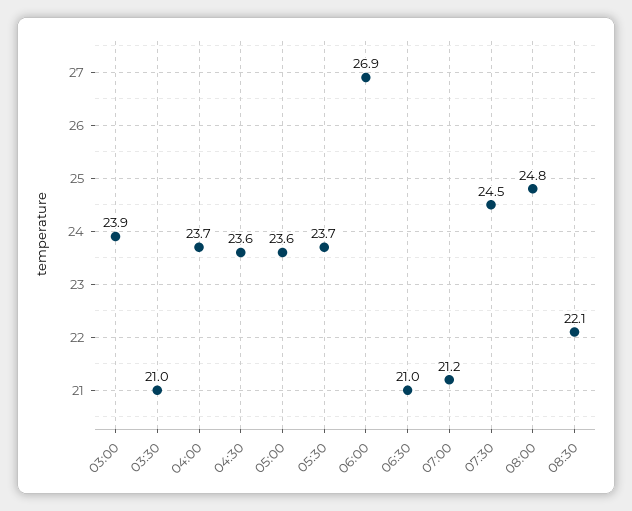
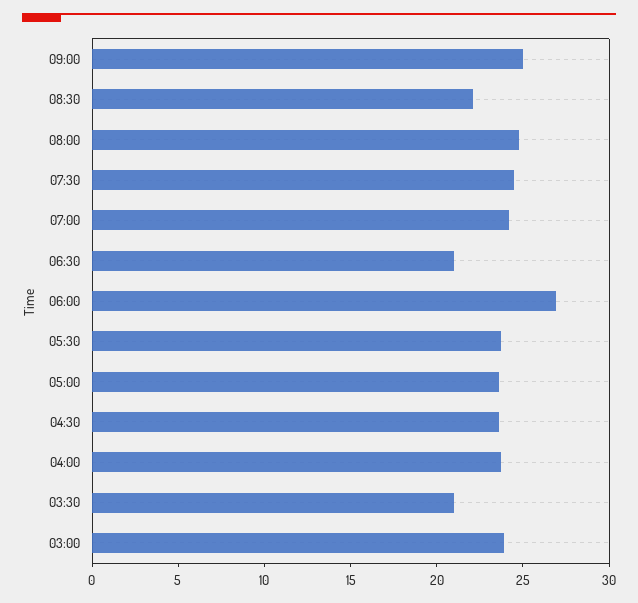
07:00: 21.2 -> 24
09:00: none -> 25

